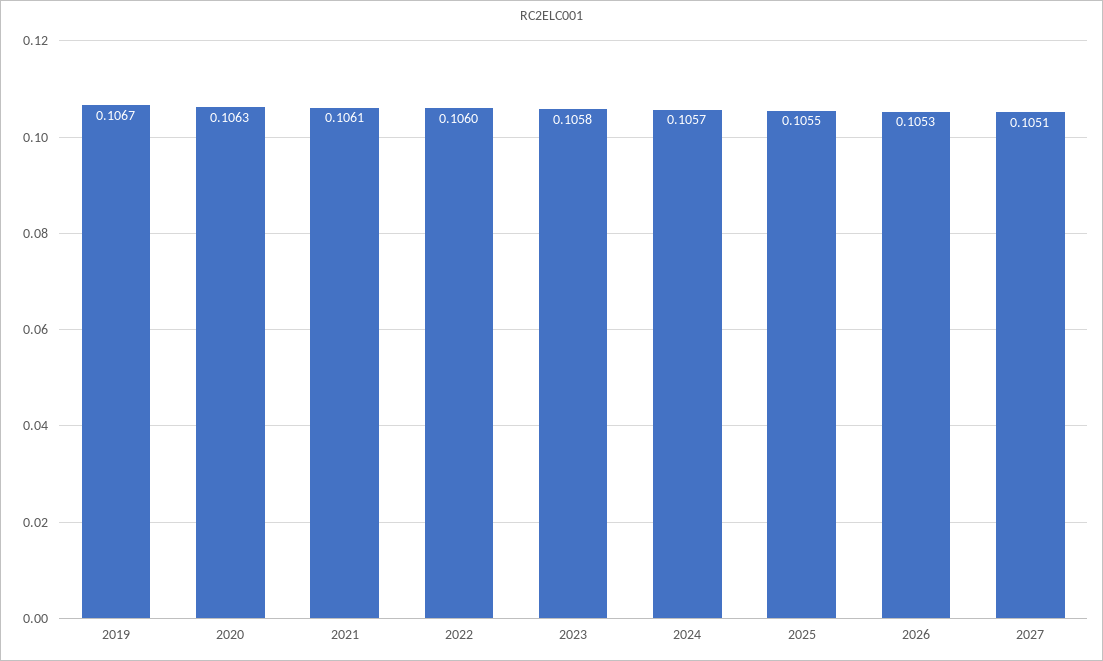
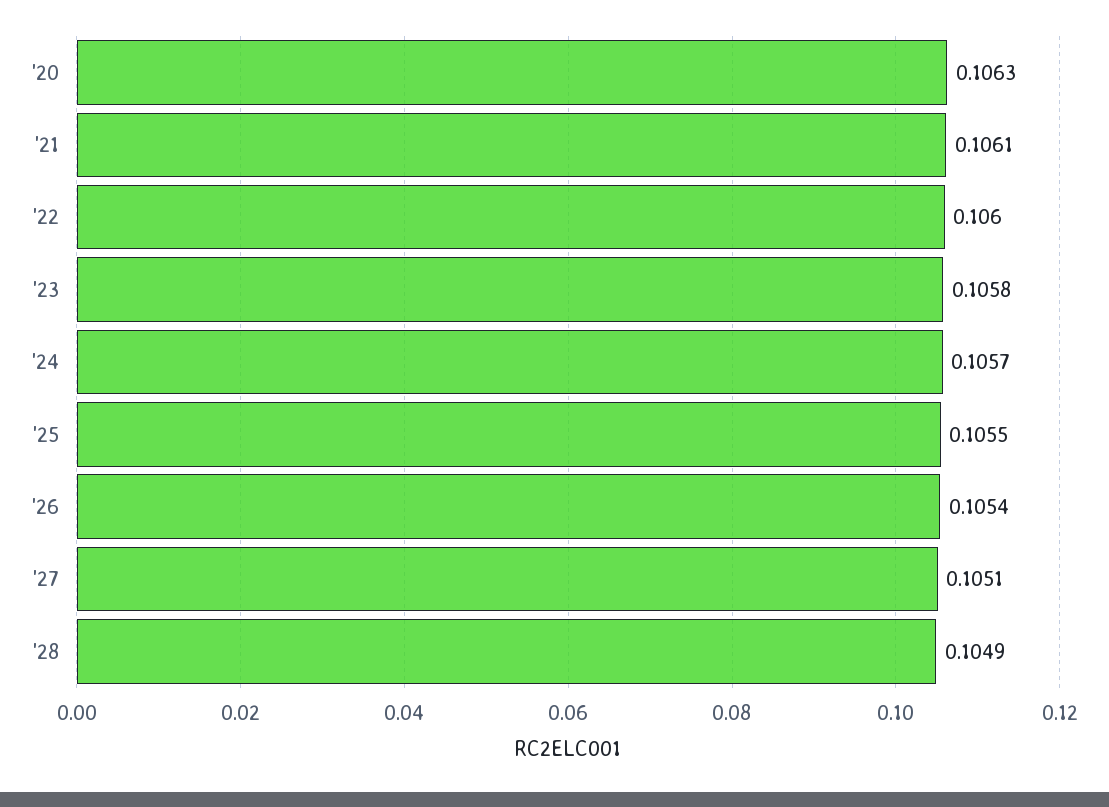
2019: 0.1067 -> none
2026: 0.1053 -> 0.1054
'28: none -> 0.1049

